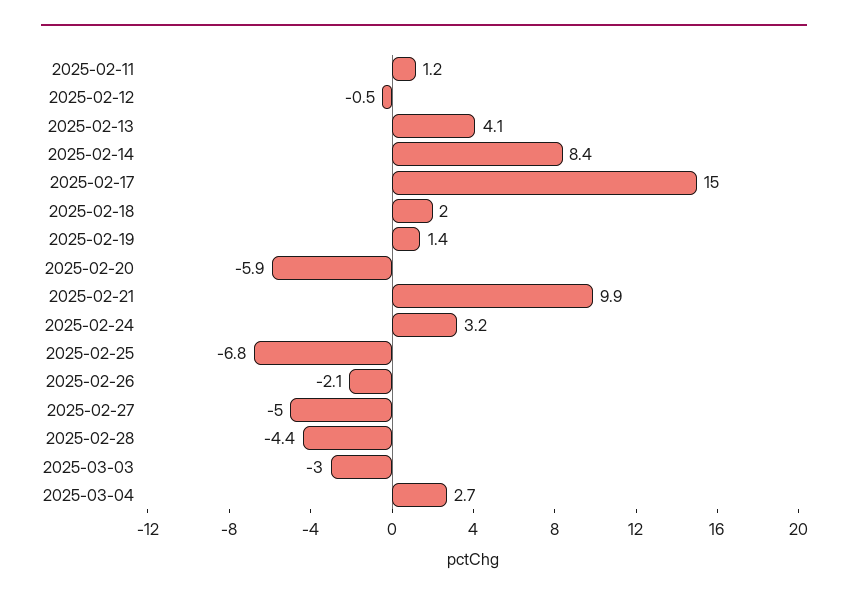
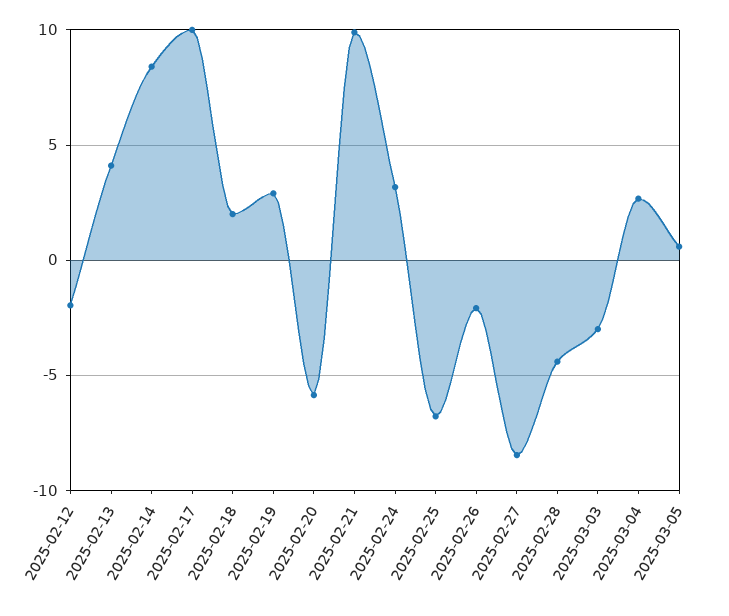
2025-02-11: 1.2 -> none
2025-02-12: -0.5 -> -2
2025-02-17: 15 -> 10
2025-02-19: 1.4 -> 3
2025-02-27: -5 -> -8.5
2025-03-05: none -> 0.5

